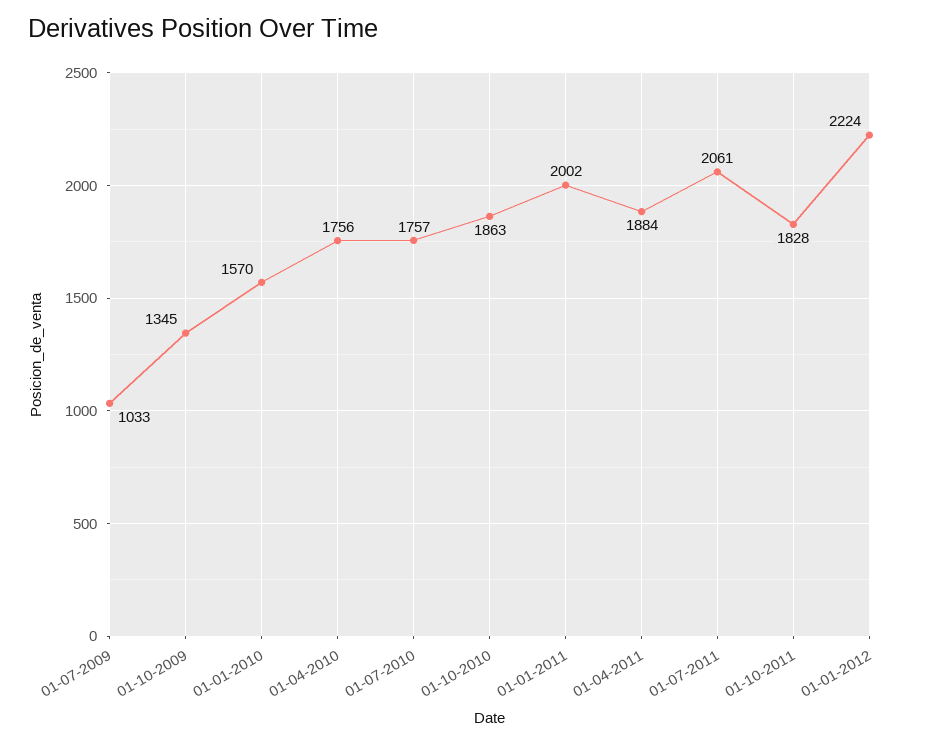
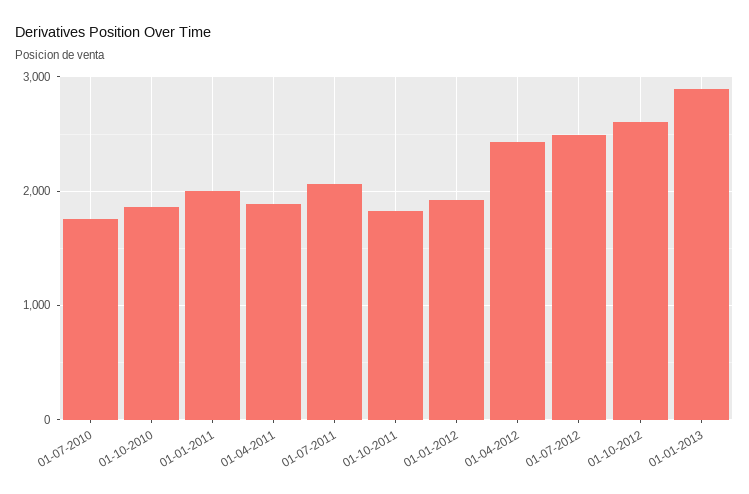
01-07-2009: 1033 -> none
01-10-2009: 1345 -> none
01-01-2010: 1570 -> none
01-04-2010: 1756 -> none
01-01-2012: 2224 -> 1900
01-04-2012: none -> 2400
01-07-2012: none -> 2500
01-10-2012: none -> 2600
01-01-2013: none -> 2900

